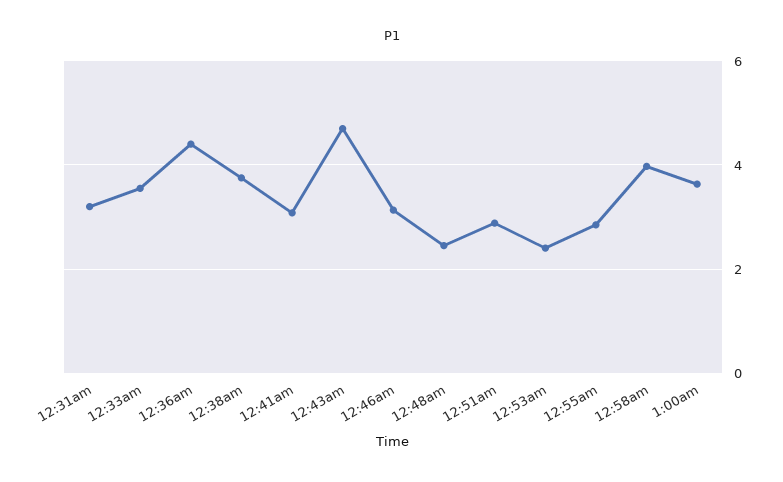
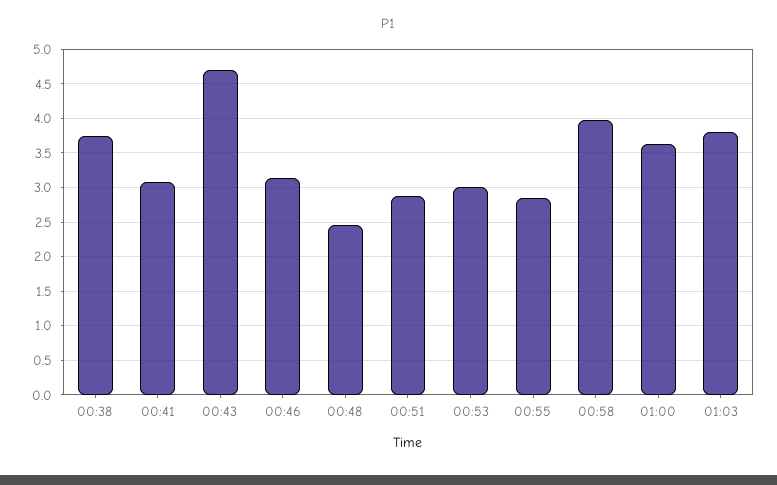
12:31am: 3.2 -> none
12:33am: 3.6 -> none
12:36am: 4.4 -> none
12:53am: 2.4 -> 3
01:03: none -> 3.8

